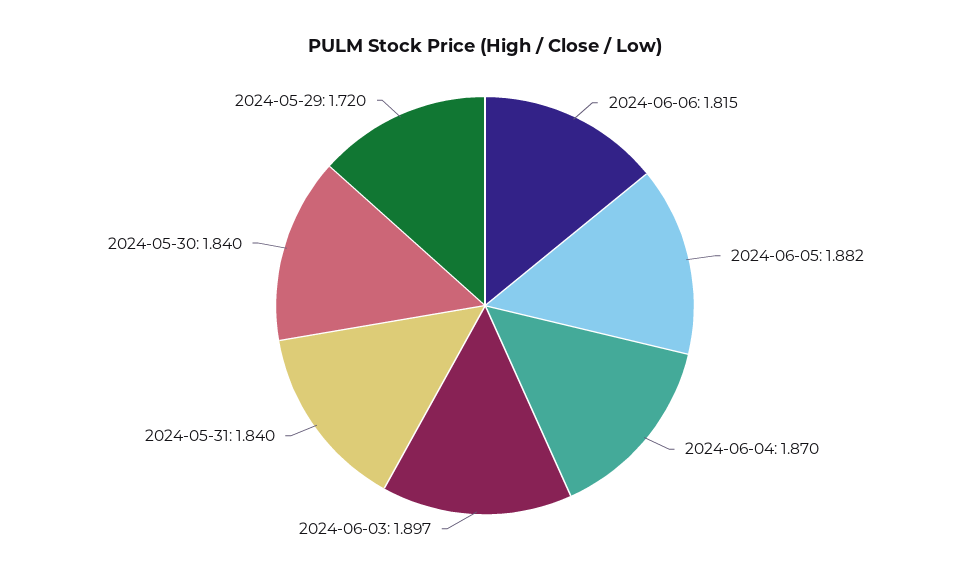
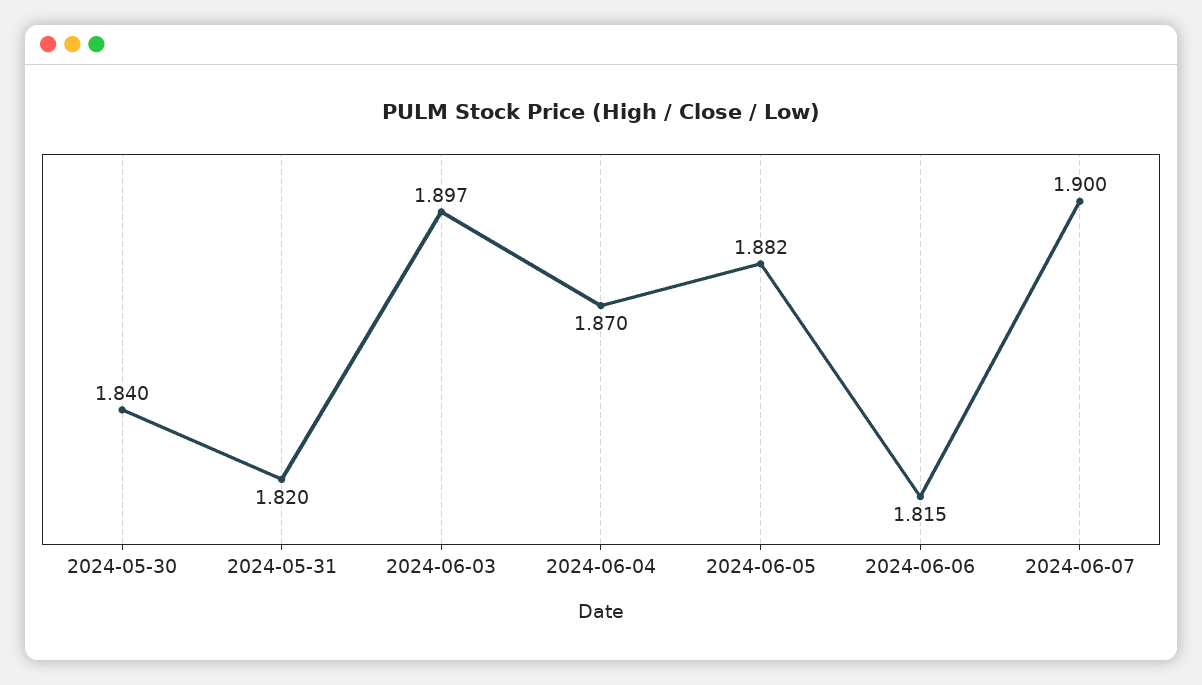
2024-05-31: 1.84 -> 1.82
2024-05-29: 1.72 -> none
2024-06-07: none -> 1.9

